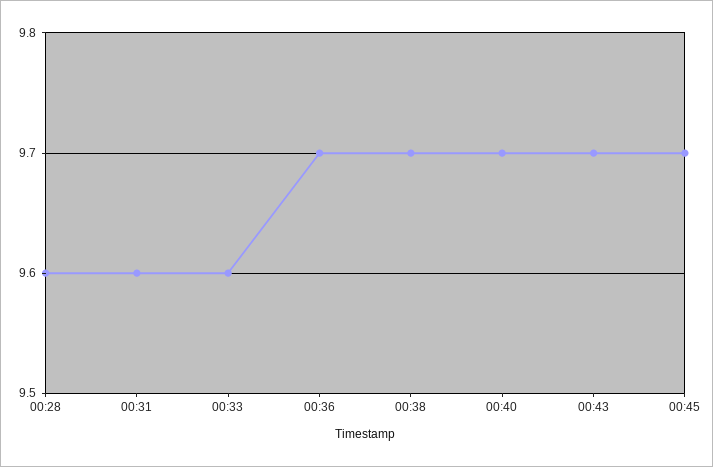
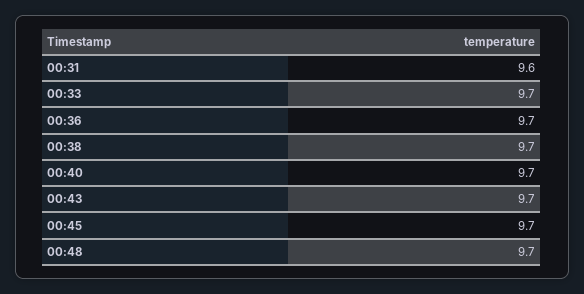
00:28: 9.6 -> none
00:33: 9.6 -> 9.7
00:48: none -> 9.7

